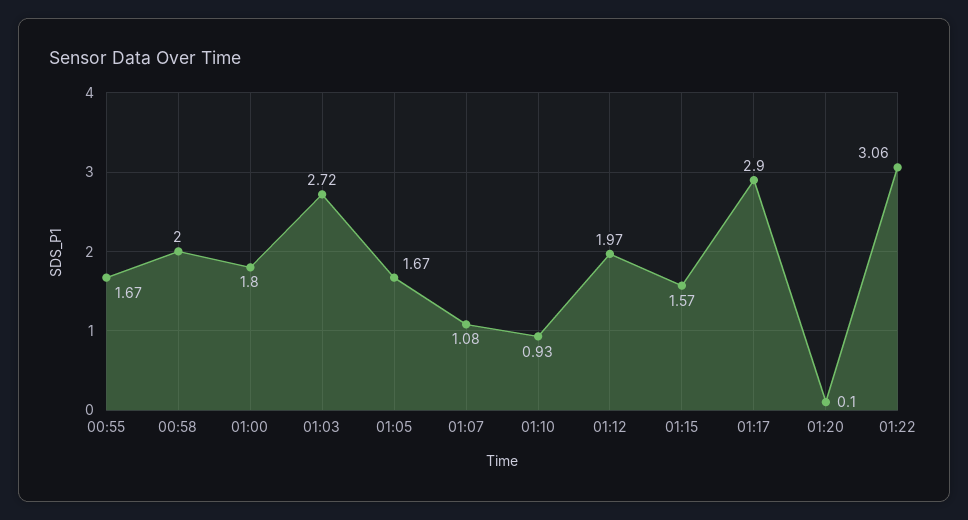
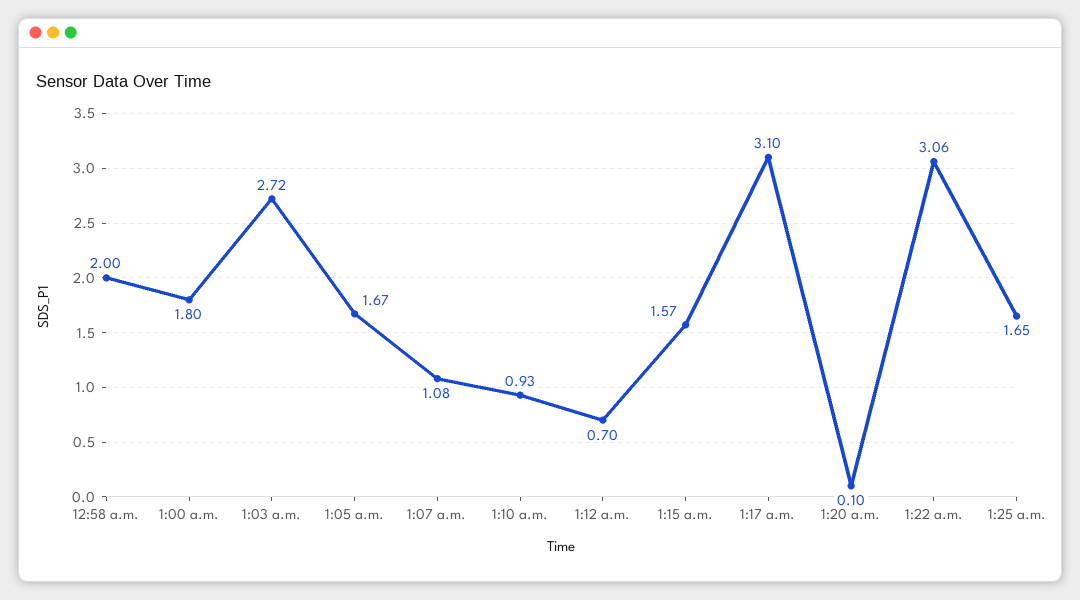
00:55: 1.67 -> none
01:12: 1.97 -> 0.7
01:17: 2.9 -> 3.1
1:25 a.m.: none -> 1.65

